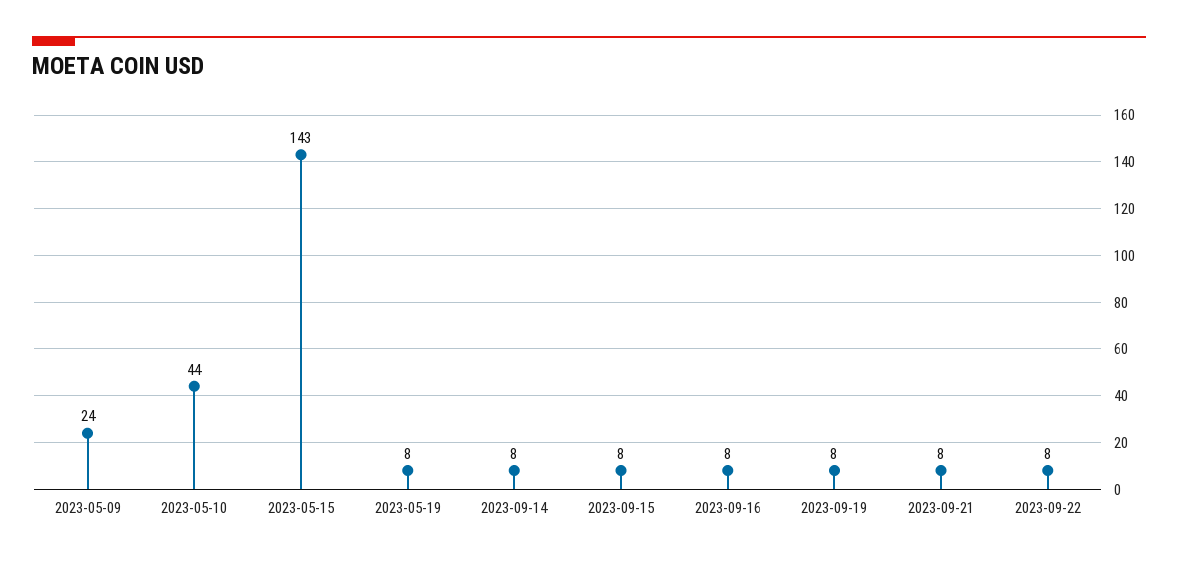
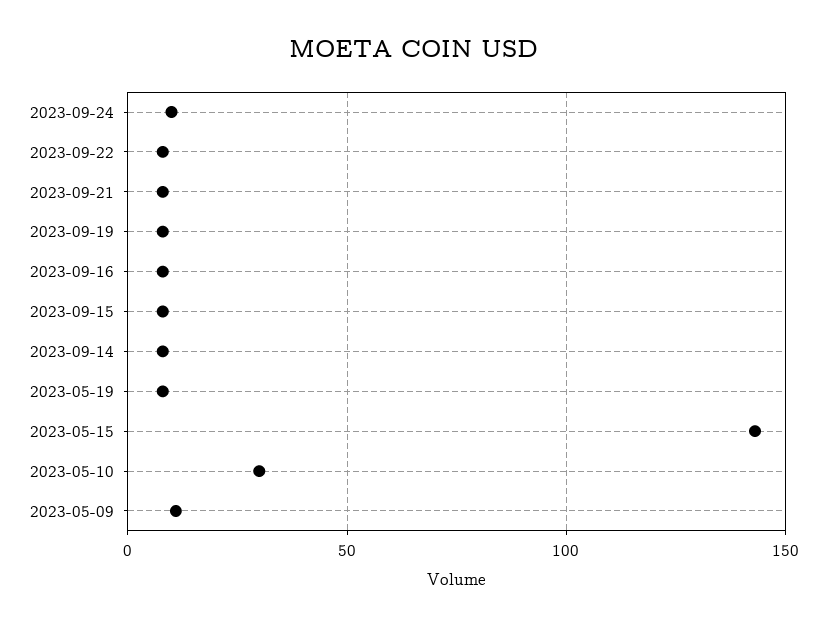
2023-05-09: 24 -> 10
2023-05-10: 44 -> 30
2023-09-24: none -> 10

